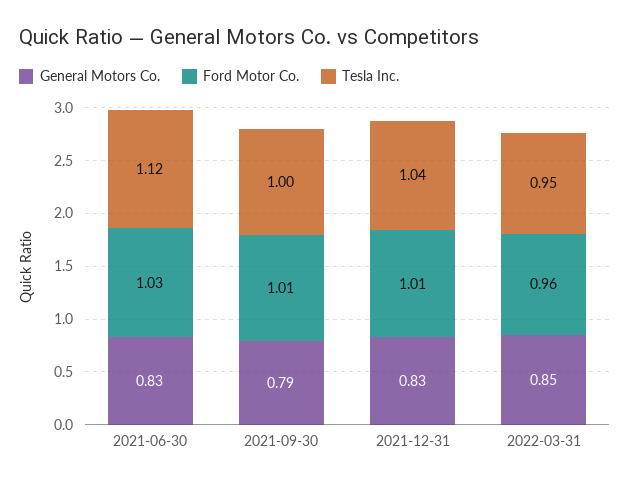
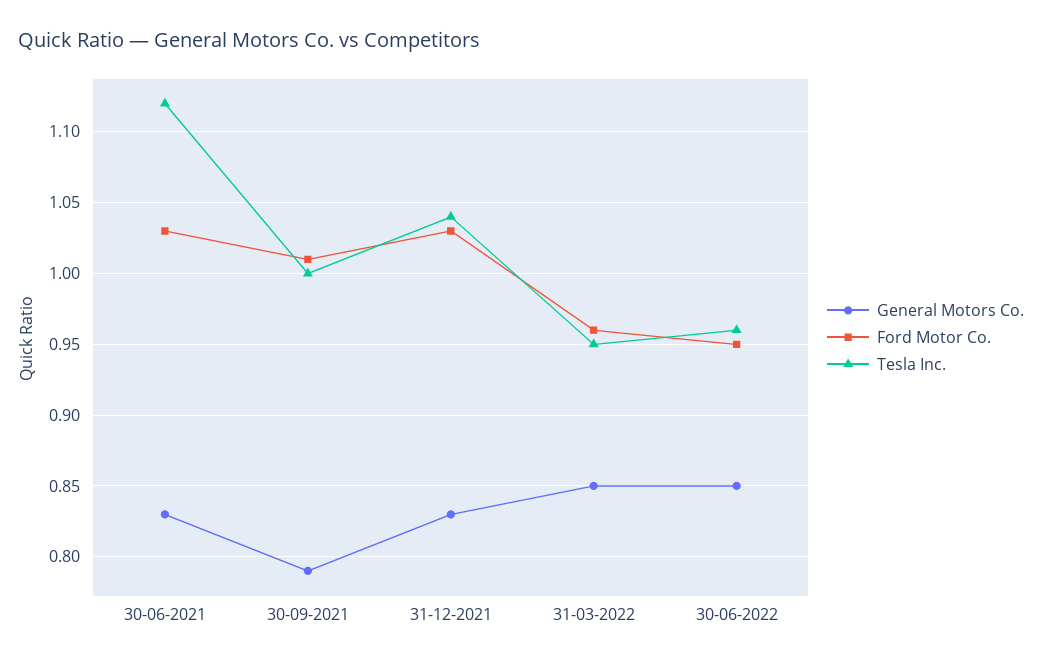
Ford Motor Co., 2021-12-31: 1.01 -> 1.03
General Motors Co., 30-06-2022: none -> 0.85
Ford Motor Co., 30-06-2022: none -> 0.95
Tesla Inc., 30-06-2022: none -> 0.96

